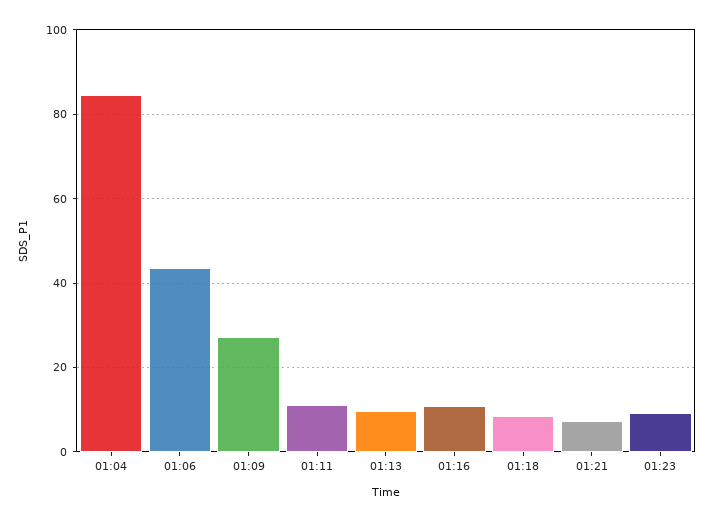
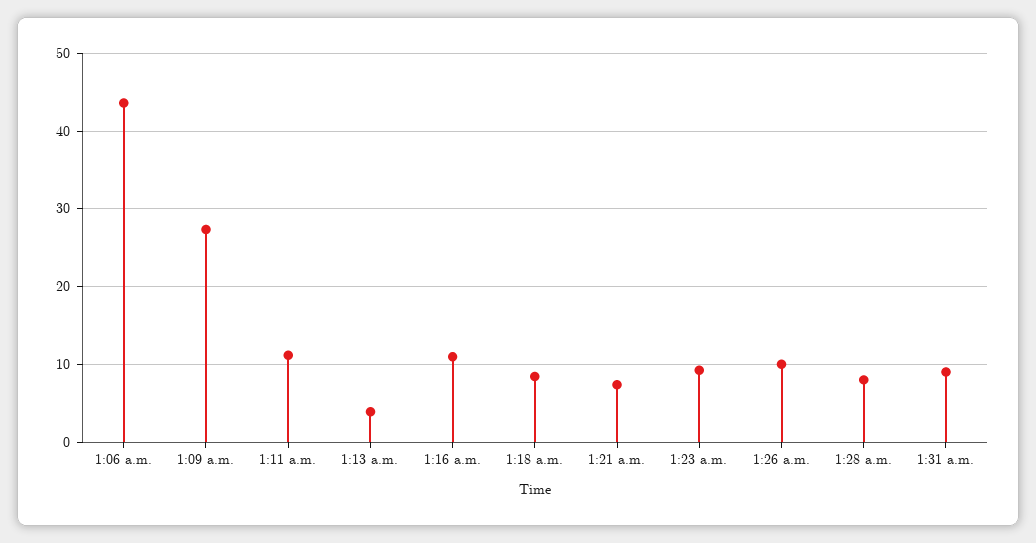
01:04: 84 -> none
01:13: 10 -> 4
1:26 a.m.: none -> 10
1:28 a.m.: none -> 8
1:31 a.m.: none -> 9

